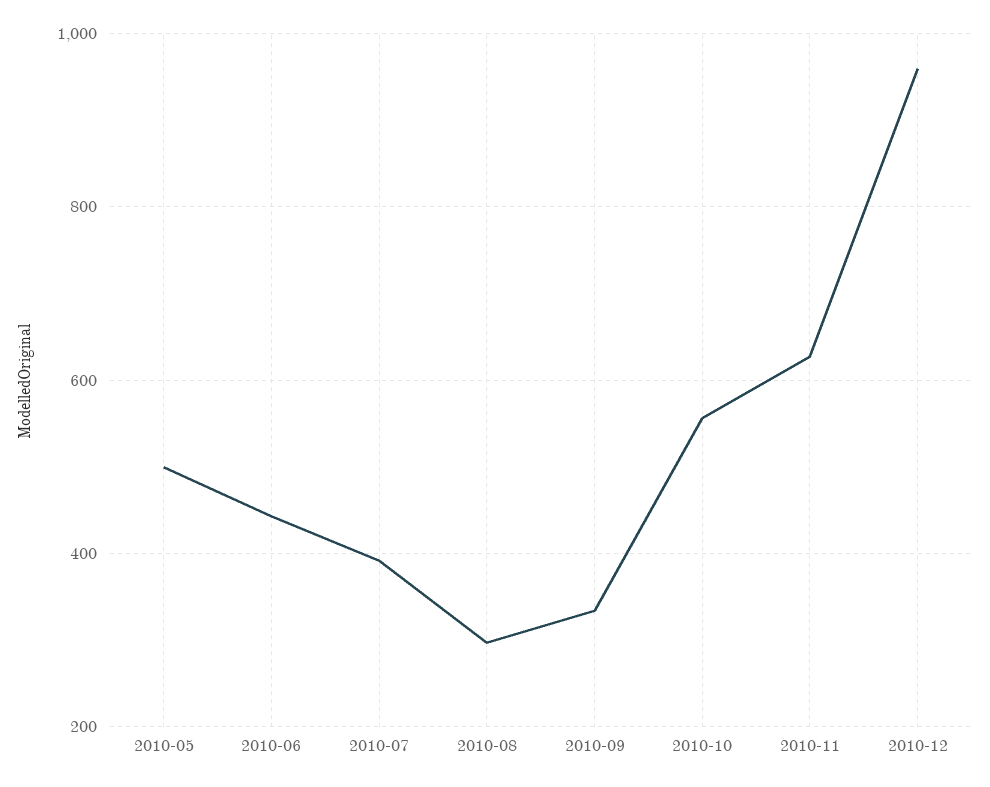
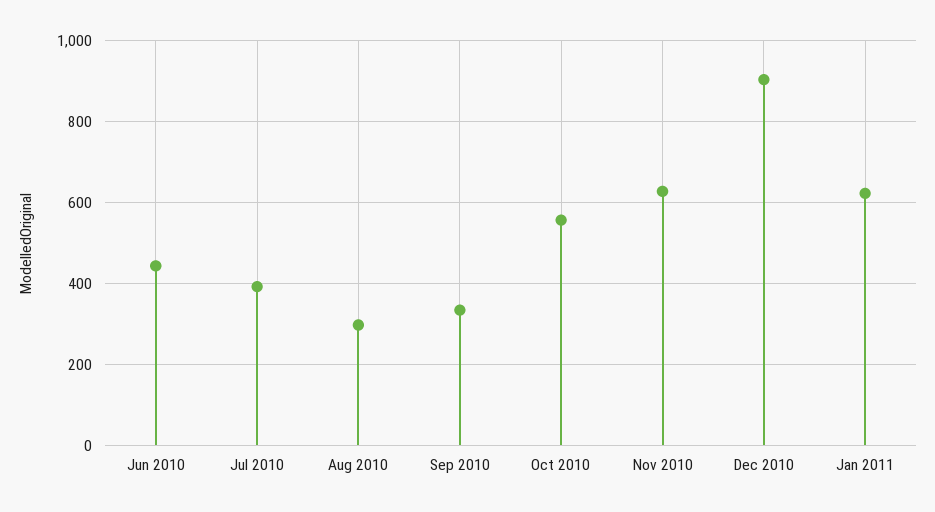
2010-05: 500 -> none
2010-12: 960 -> 900
Jan 2011: none -> 620

